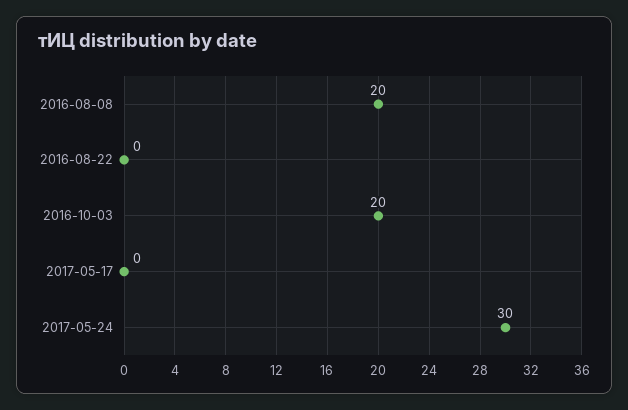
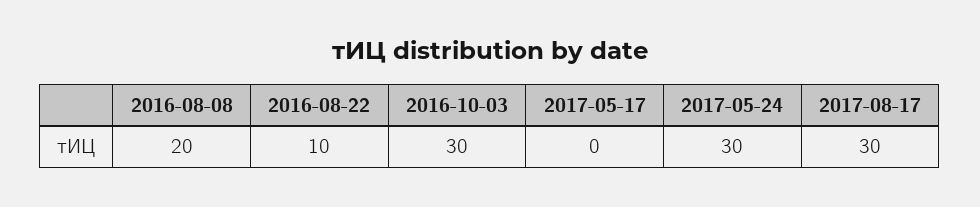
2016-08-22: 0 -> 10
2016-10-03: 20 -> 30
2017-08-17: none -> 30

